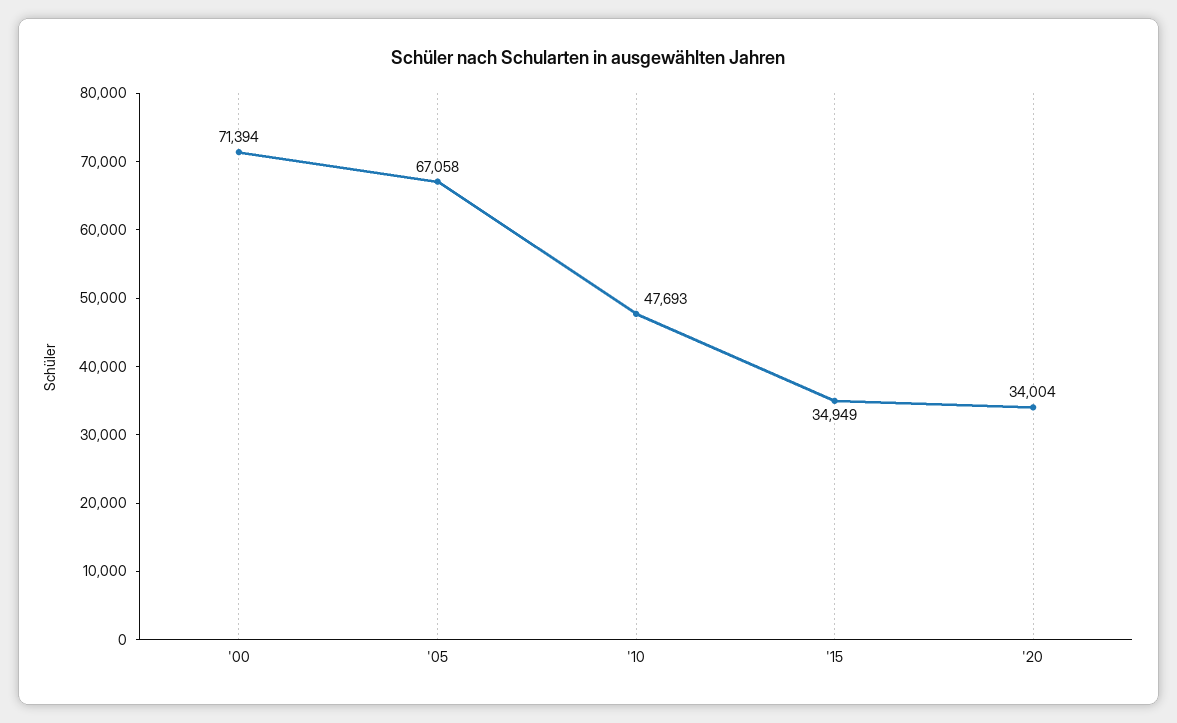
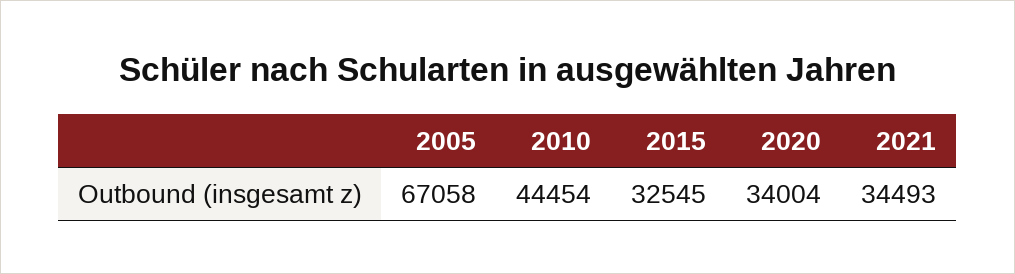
'00: 71394 -> none
'10: 47693 -> 44454
'15: 34949 -> 32545
2021: none -> 34493

